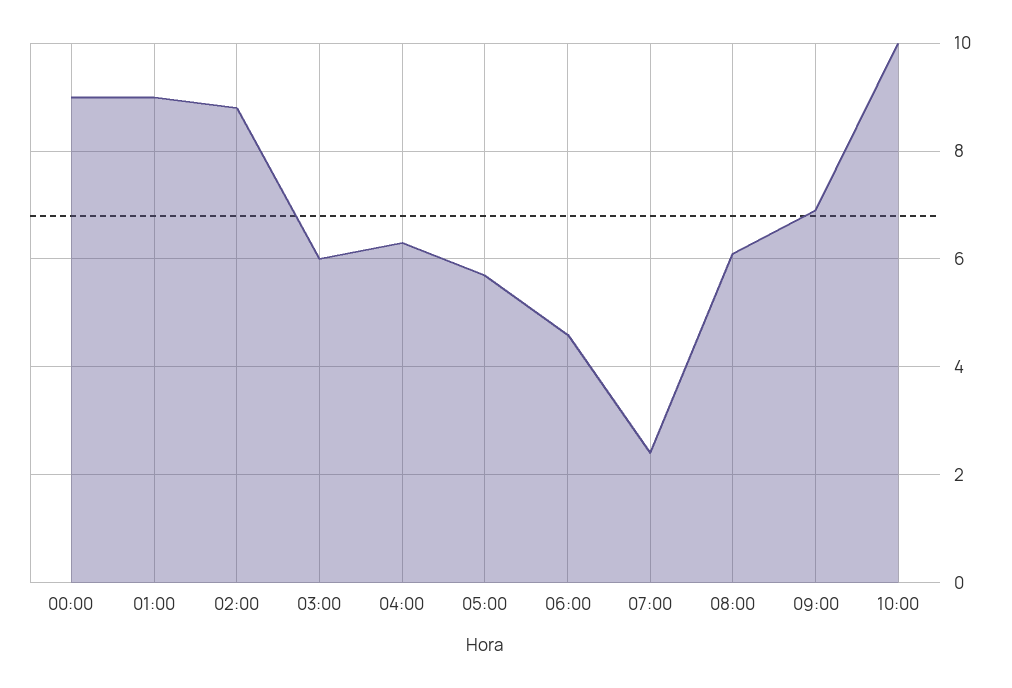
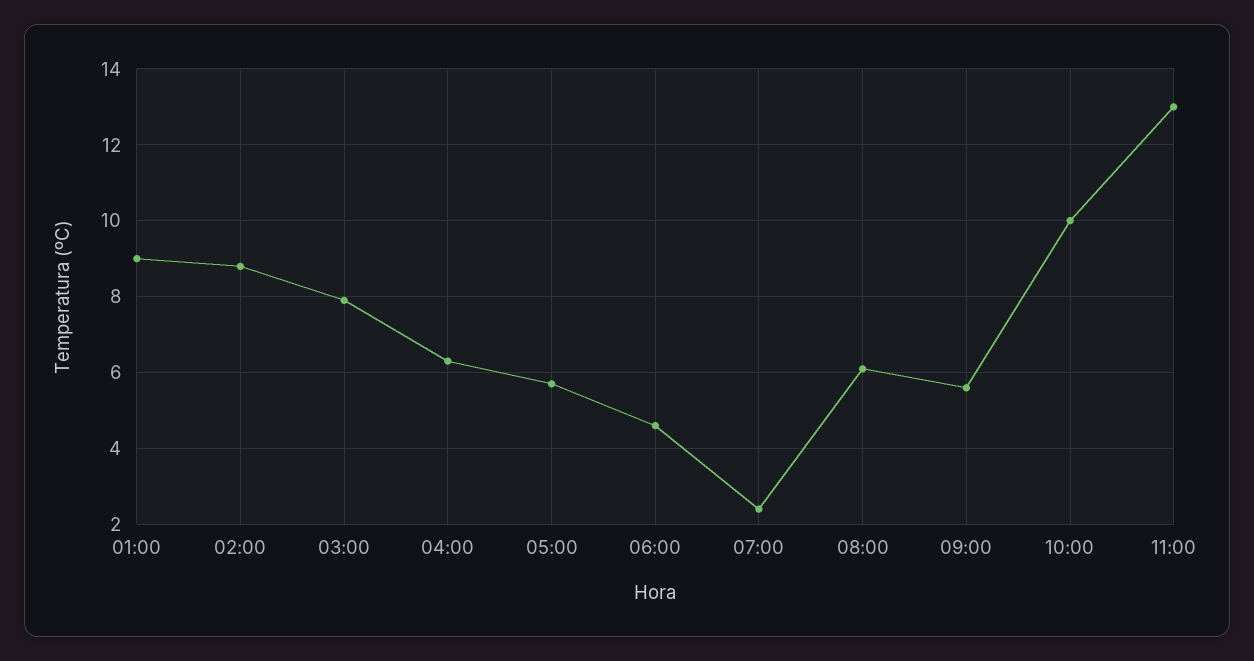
00:00: 9 -> none
03:00: 6 -> 8
09:00: 7 -> 5.5
11:00: none -> 13

